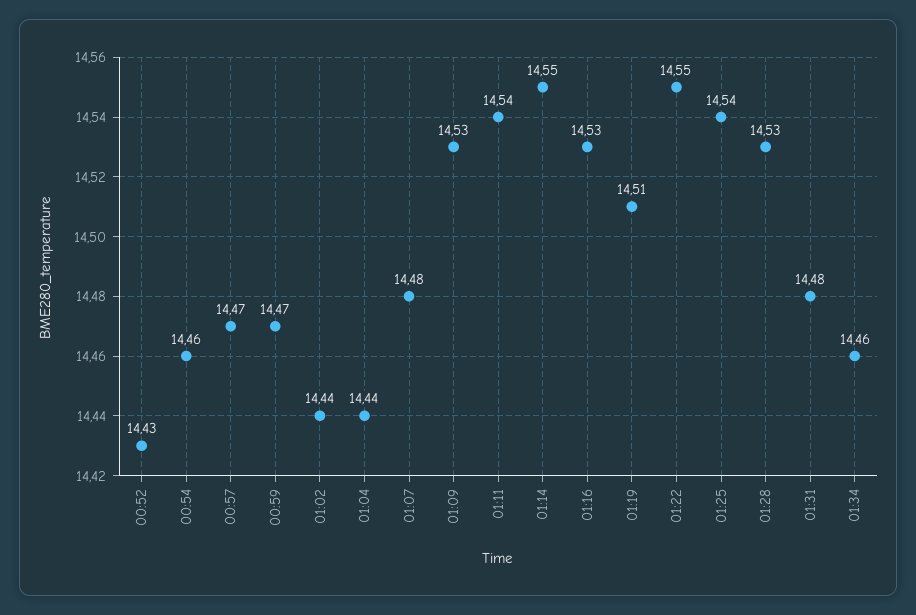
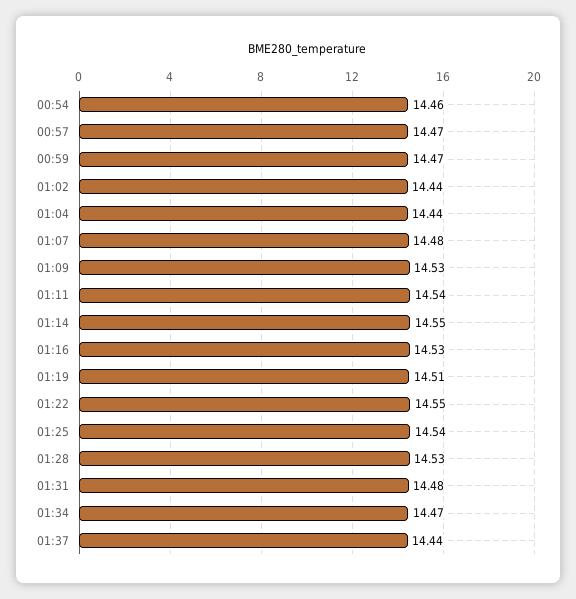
00:52: 14.43 -> none
01:34: 14.46 -> 14.47
01:37: none -> 14.44

